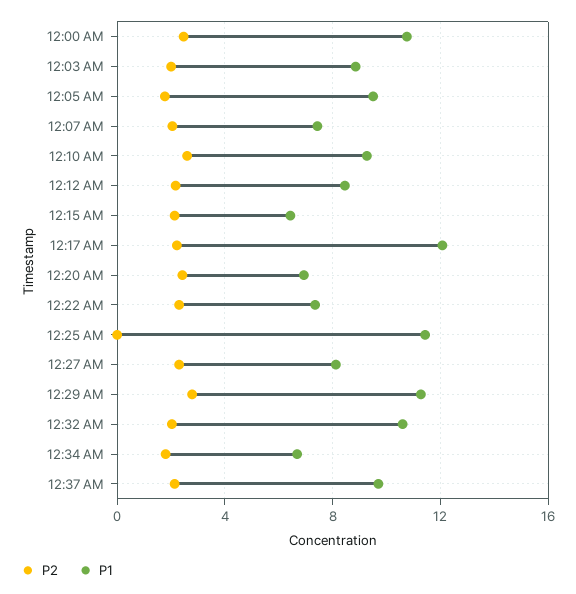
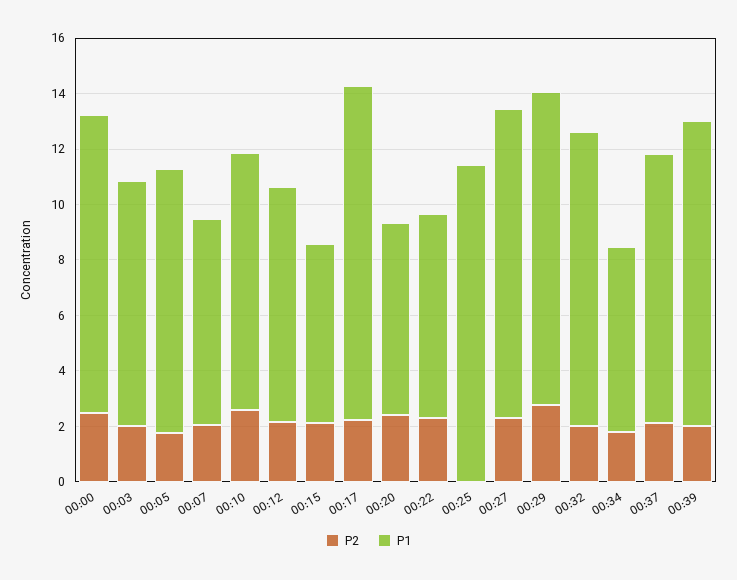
P1, 12:27 AM: 8 -> 11
P2, 00:39: none -> 2
P1, 00:39: none -> 11

